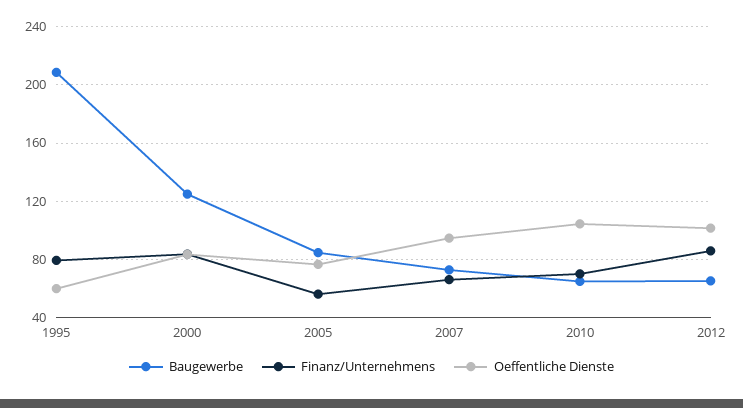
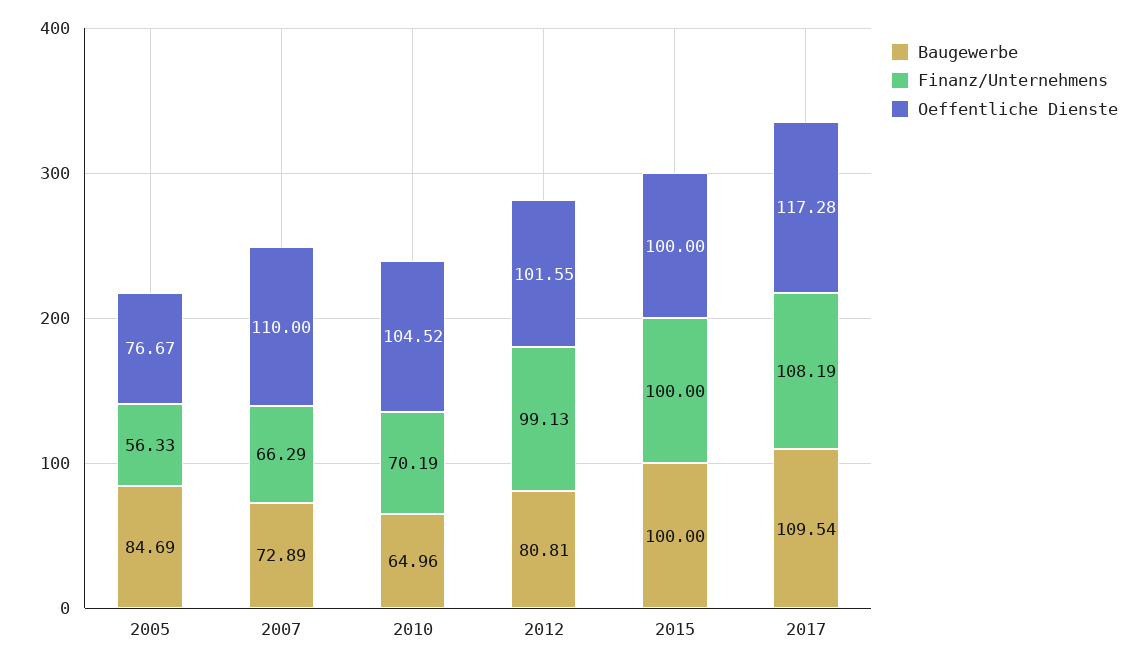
Baugewerbe, 1995: 210 -> none
Finanz/Unternehmens, 1995: 80 -> none
Oeffentliche Dienste, 1995: 60 -> none
Baugewerbe, 2000: 125 -> none
Finanz/Unternehmens, 2000: 85 -> none
Oeffentliche Dienste, 2000: 85 -> none
Oeffentliche Dienste, 2007: 95 -> 110
Baugewerbe, 2012: 65 -> 80.81
Finanz/Unternehmens, 2012: 85 -> 99.13
Baugewerbe, 2015: none -> 100
Finanz/Unternehmens, 2015: none -> 100
Oeffentliche Dienste, 2015: none -> 100
Baugewerbe, 2017: none -> 109.54
Finanz/Unternehmens, 2017: none -> 108.19
Oeffentliche Dienste, 2017: none -> 117.28

